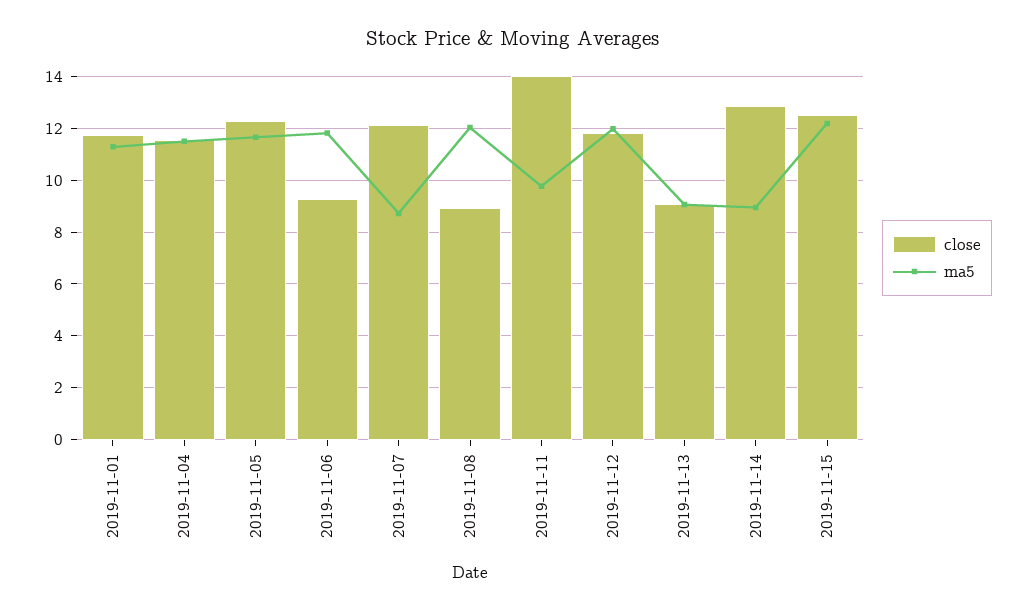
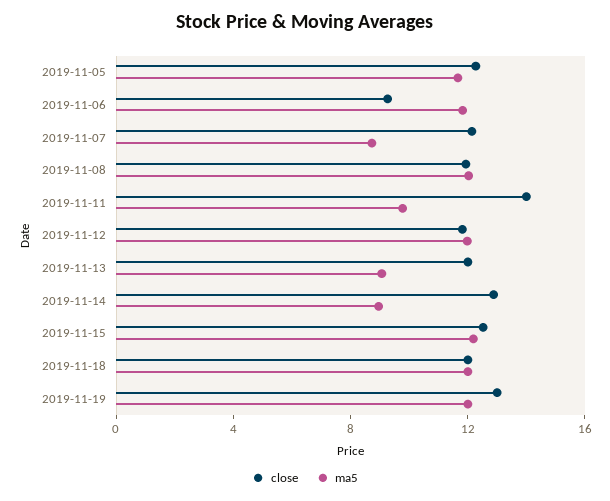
close, 2019-11-01: 11.75 -> none
ma5, 2019-11-01: 11.25 -> none
close, 2019-11-04: 11.5 -> none
ma5, 2019-11-04: 11.5 -> none
close, 2019-11-08: 9 -> 12
close, 2019-11-13: 9 -> 12
close, 2019-11-18: none -> 12
ma5, 2019-11-18: none -> 12
close, 2019-11-19: none -> 13
ma5, 2019-11-19: none -> 12

